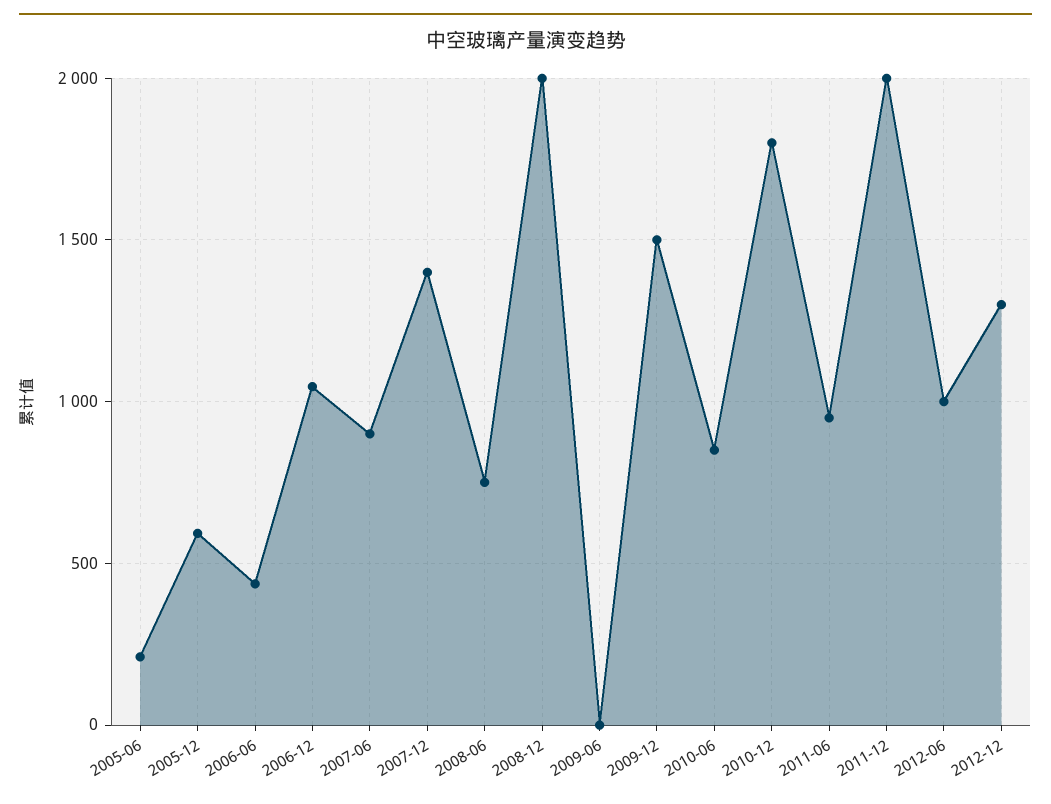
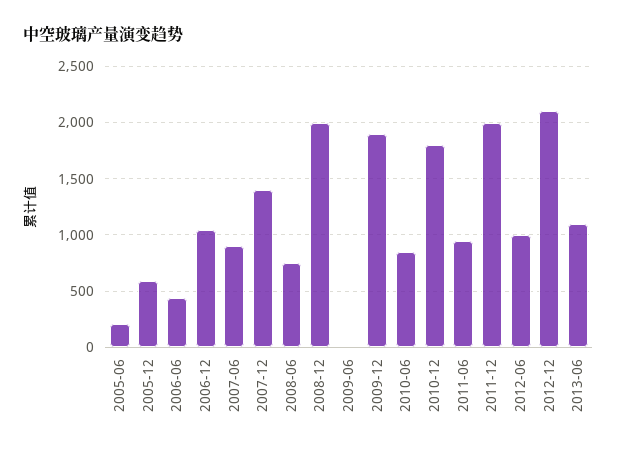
2009-12: 1500 -> 1900
2012-12: 1300 -> 2100
2013-06: none -> 1100

